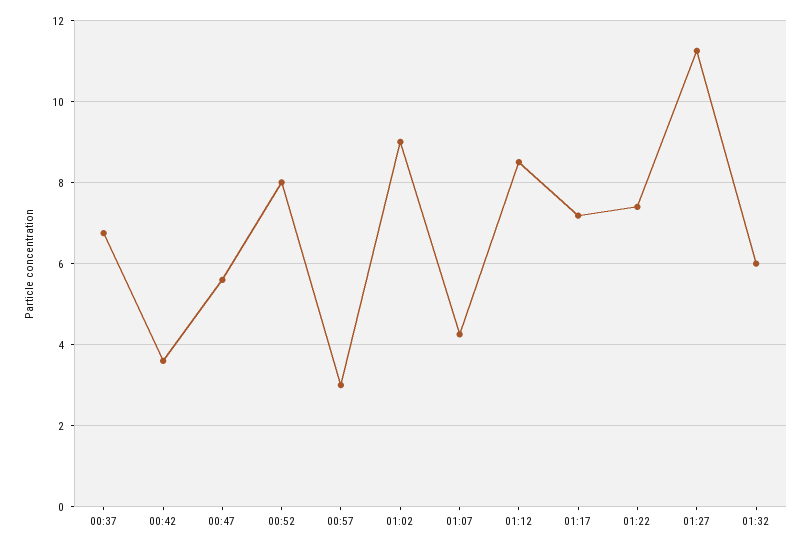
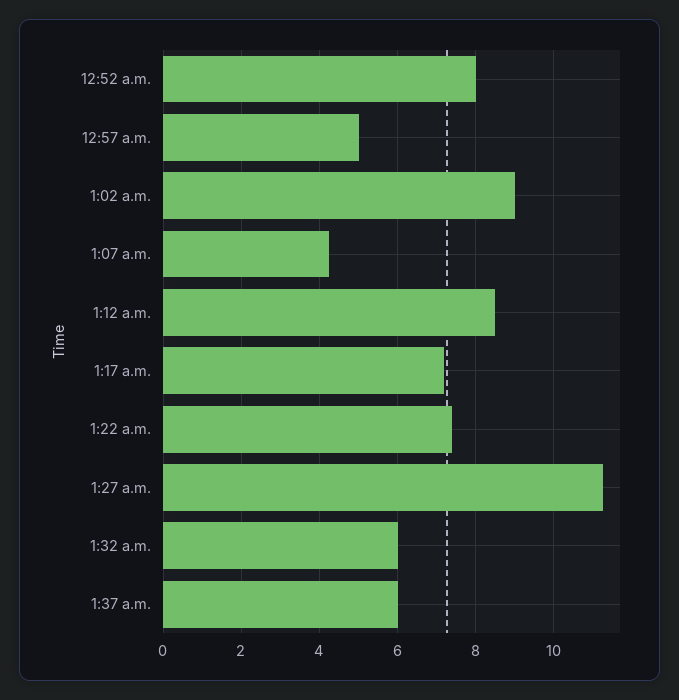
00:37: 6.8 -> none
00:42: 3.6 -> none
00:47: 5.6 -> none
00:57: 3 -> 5
1:37 a.m.: none -> 6

